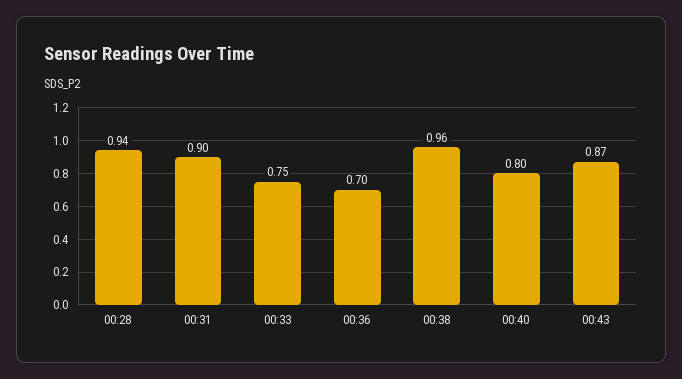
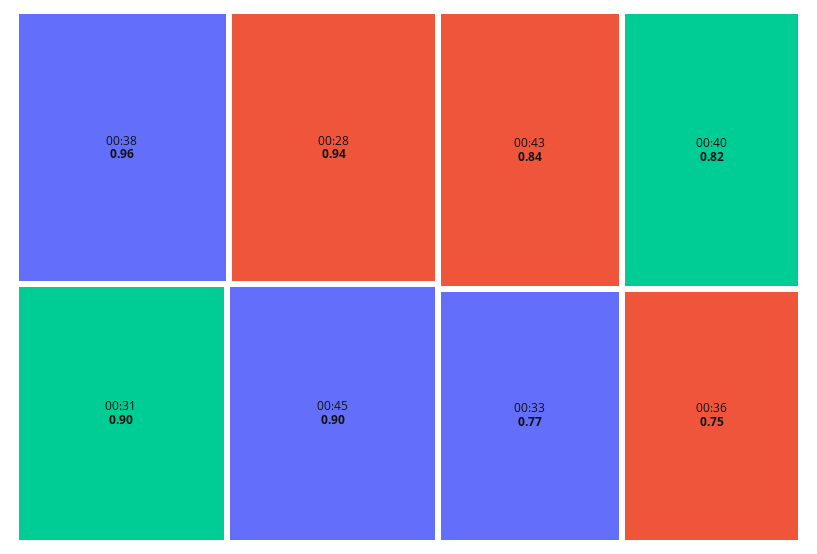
00:33: 0.75 -> 0.77
00:36: 0.7 -> 0.75
00:40: 0.8 -> 0.82
00:43: 0.87 -> 0.84
00:45: none -> 0.9

